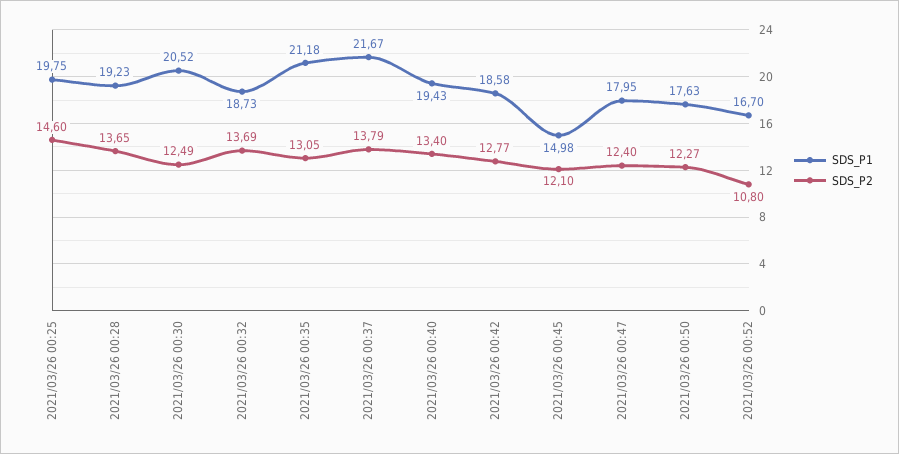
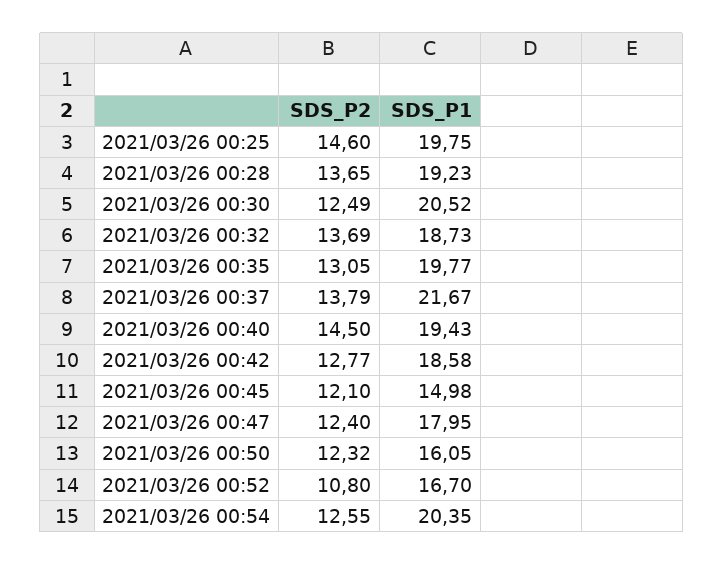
SDS_P1, 2021/03/26 00:35: 21.18 -> 19.77
SDS_P2, 2021/03/26 00:40: 13.4 -> 14.5
SDS_P1, 2021/03/26 00:50: 17.63 -> 16.05
SDS_P2, 2021/03/26 00:50: 12.27 -> 12.32
SDS_P2, 2021/03/26 00:54: none -> 12.55
SDS_P1, 2021/03/26 00:54: none -> 20.35

